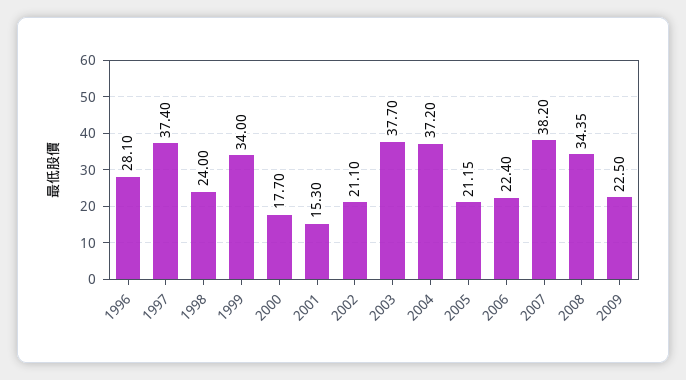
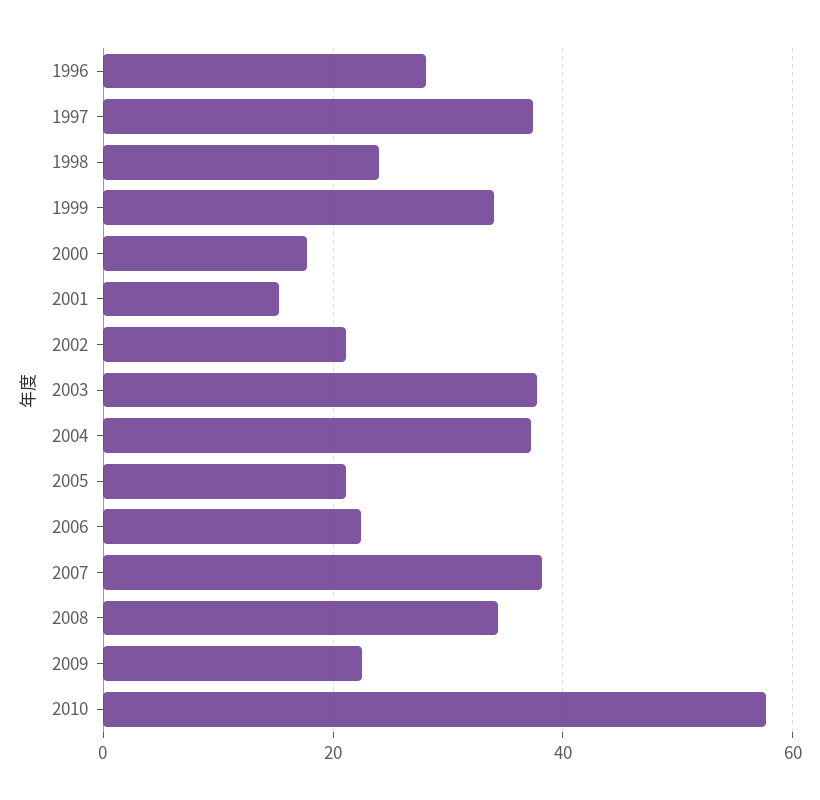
2010: none -> 58

